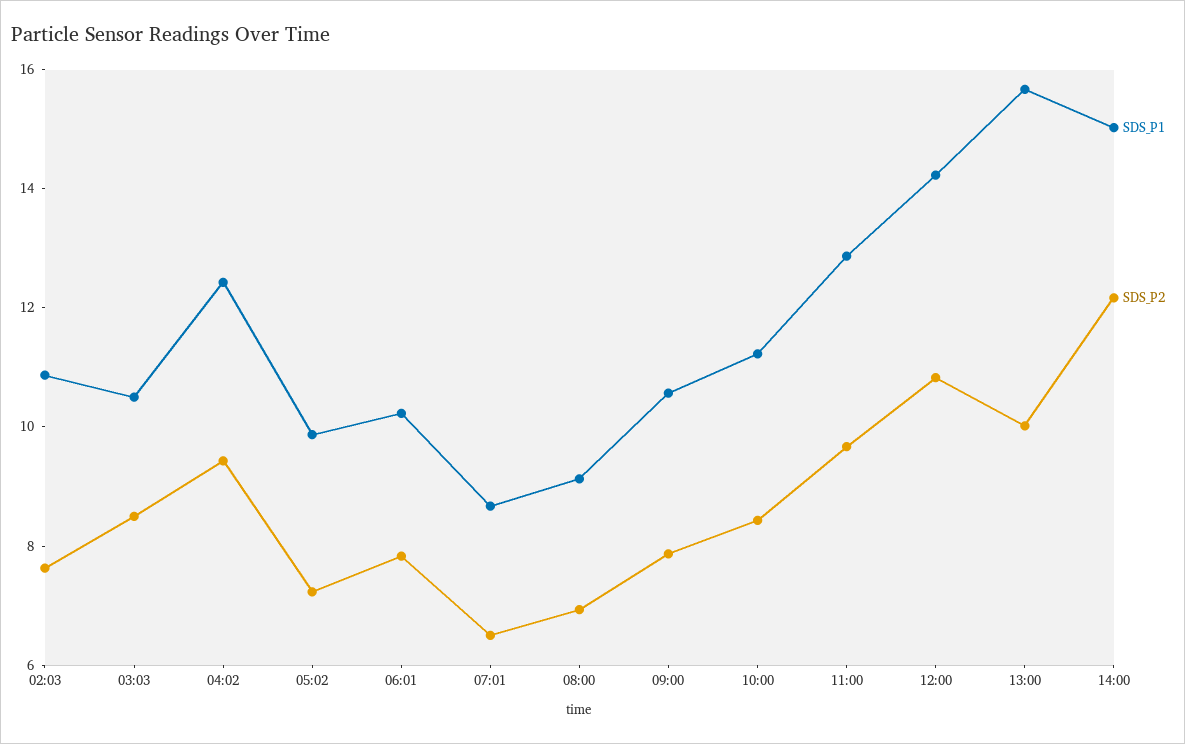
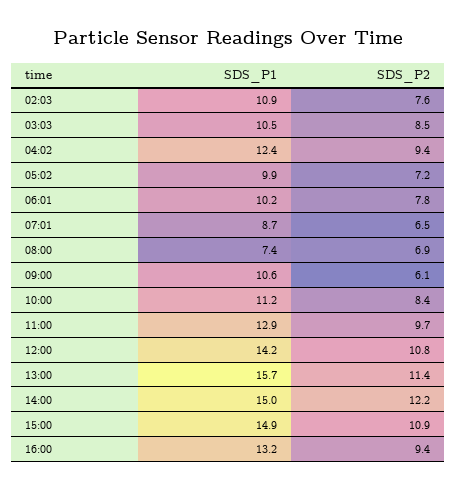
SDS_P1, 08:00: 9 -> 7.4
SDS_P2, 09:00: 8 -> 6.1
SDS_P2, 13:00: 10 -> 11.4
SDS_P1, 15:00: none -> 14.9
SDS_P2, 15:00: none -> 10.9
SDS_P1, 16:00: none -> 13.2
SDS_P2, 16:00: none -> 9.4

